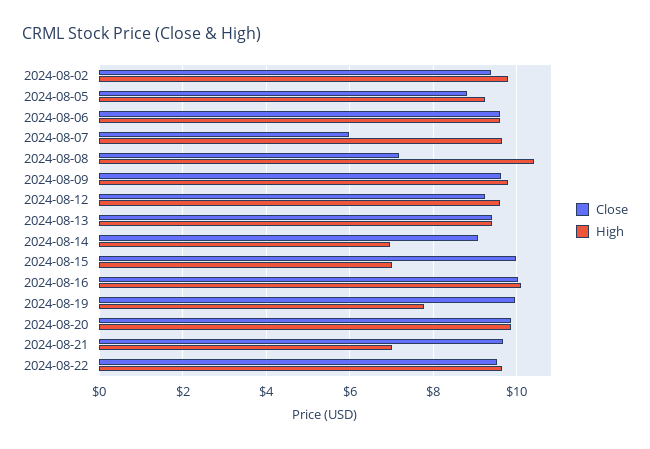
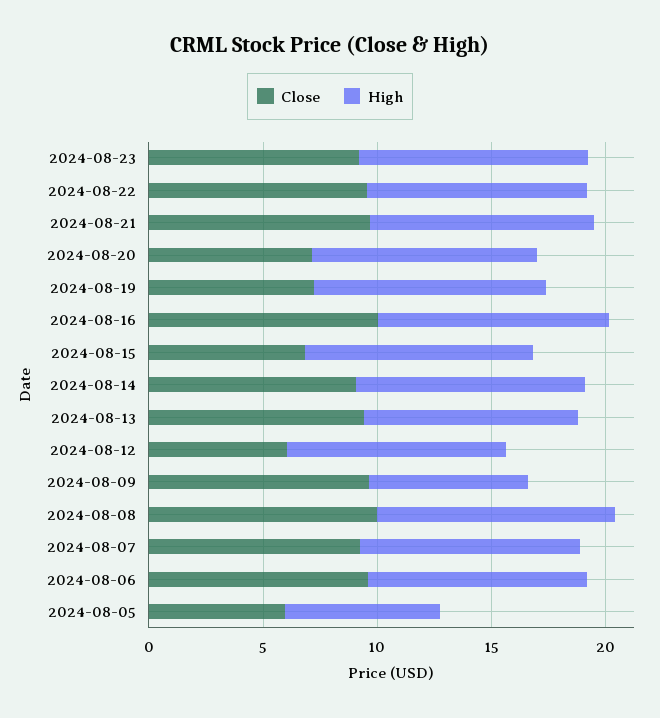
Close, 2024-08-02: 9.4 -> none
High, 2024-08-02: 9.8 -> none
Close, 2024-08-05: 8.8 -> 6
High, 2024-08-05: 9.2 -> 7
Close, 2024-08-07: 6 -> 9
Close, 2024-08-08: 7.2 -> 10
High, 2024-08-09: 9.8 -> 7
Close, 2024-08-12: 9.2 -> 6
High, 2024-08-14: 7 -> 10
Close, 2024-08-15: 10 -> 7
High, 2024-08-15: 7 -> 10
Close, 2024-08-19: 10 -> 7
High, 2024-08-19: 7.8 -> 10
Close, 2024-08-20: 9.8 -> 7
High, 2024-08-21: 7 -> 10
Close, 2024-08-23: none -> 9
High, 2024-08-23: none -> 10

